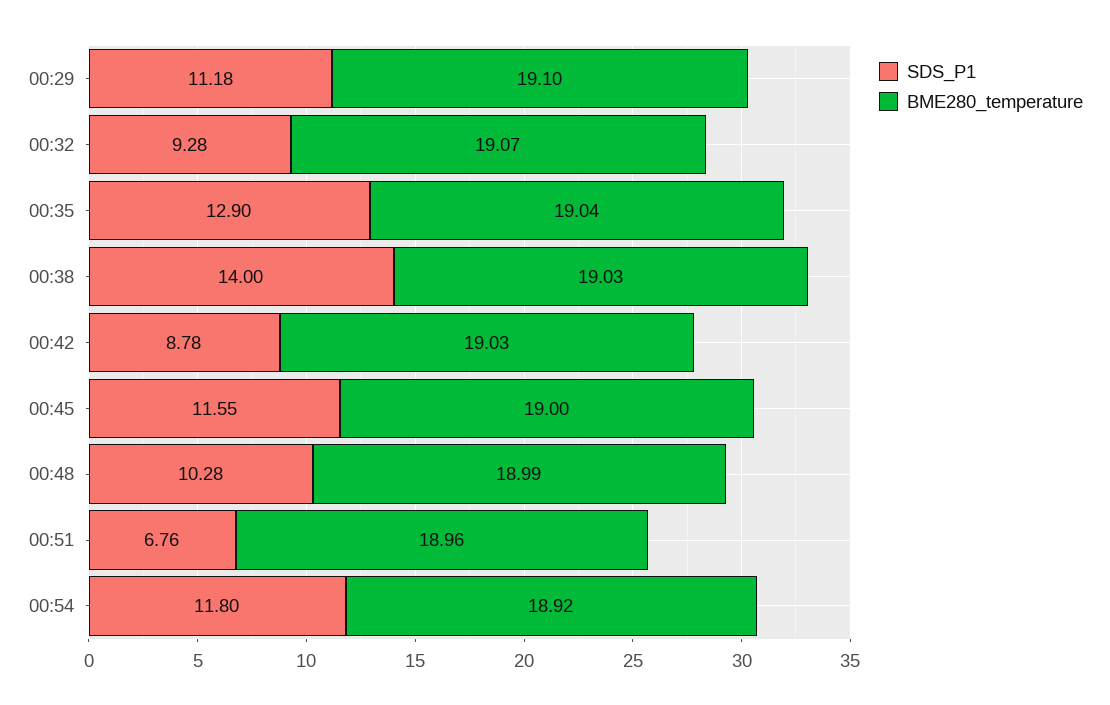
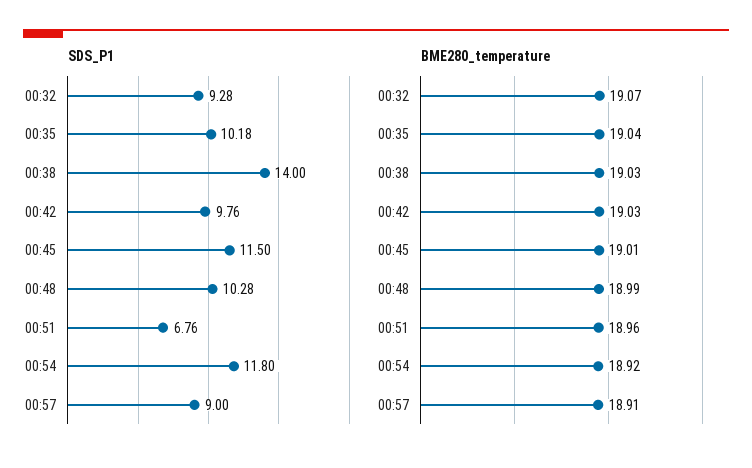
SDS_P1, 00:29: 11.18 -> none
BME280_temperature, 00:29: 19.1 -> none
SDS_P1, 00:35: 12.9 -> 10.18
SDS_P1, 00:42: 8.78 -> 9.76
SDS_P1, 00:45: 11.55 -> 11.5
BME280_temperature, 00:45: 19 -> 19.01
SDS_P1, 00:57: none -> 9
BME280_temperature, 00:57: none -> 18.91

